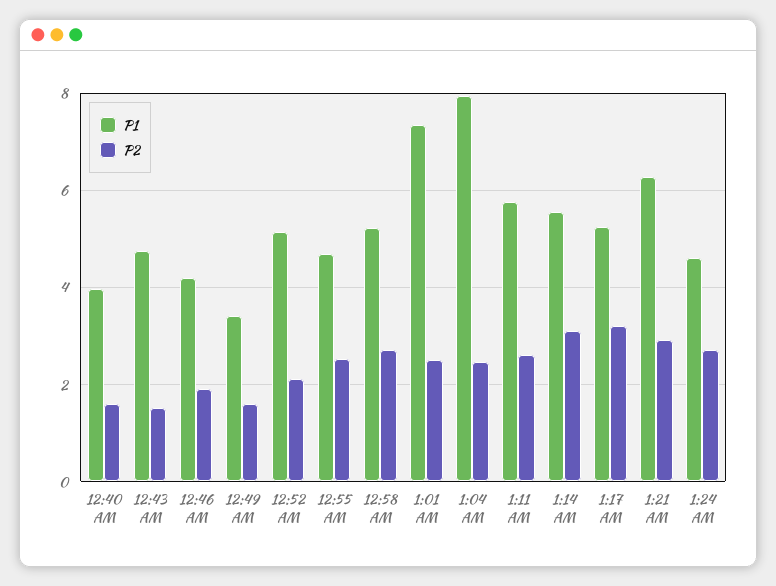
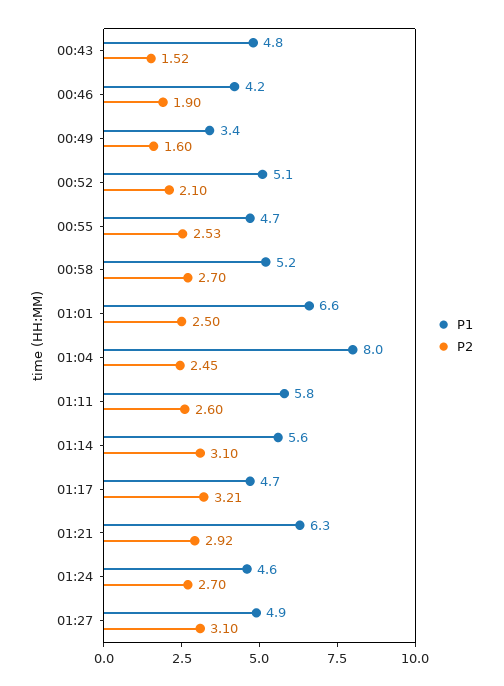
P1, 12:40 AM: 4 -> none
P2, 12:40 AM: 1.6 -> none
P1, 1:01 AM: 7.4 -> 6.6
P1, 1:17 AM: 5.2 -> 4.7
P1, 01:27: none -> 4.9
P2, 01:27: none -> 3.1

